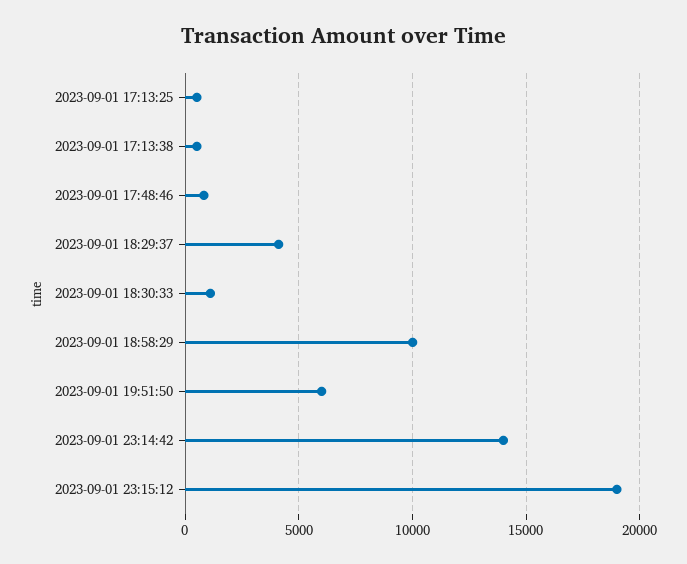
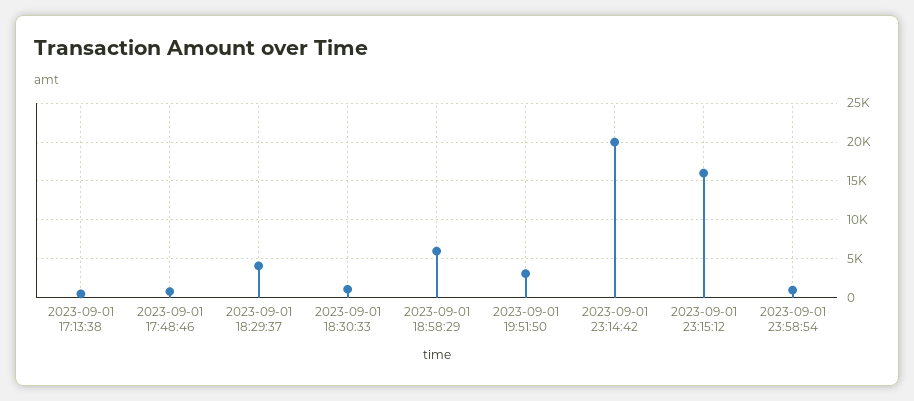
2023-09-01 17:13:25: 500 -> none
2023-09-01 18:58:29: 10000 -> 6000
2023-09-01 19:51:50: 6000 -> 3000
2023-09-01 23:14:42: 14000 -> 20000
2023-09-01 23:15:12: 19000 -> 16000
2023-09-01 23:58:54: none -> 1000

